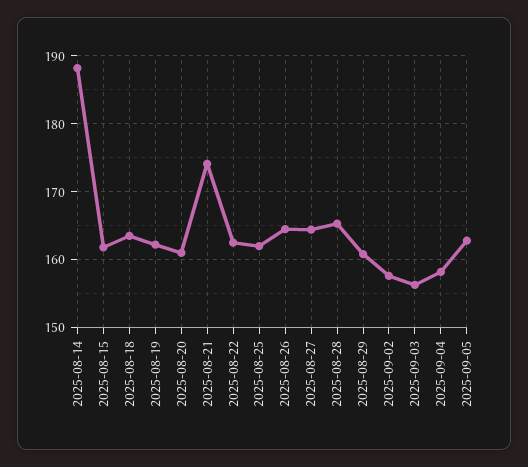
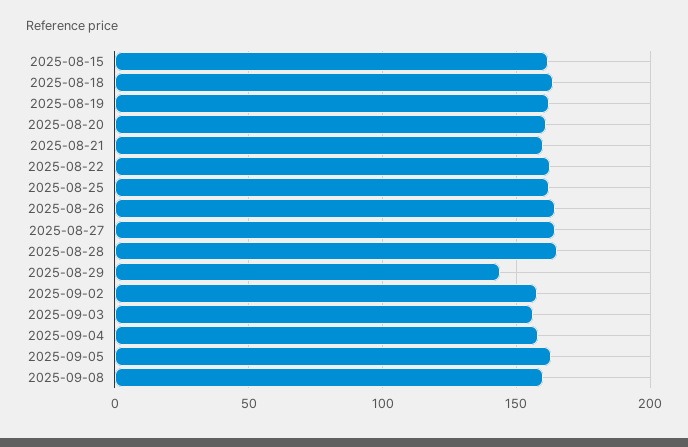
2025-08-14: 188 -> none
2025-08-21: 174 -> 160
2025-08-29: 161 -> 145
2025-09-08: none -> 160

